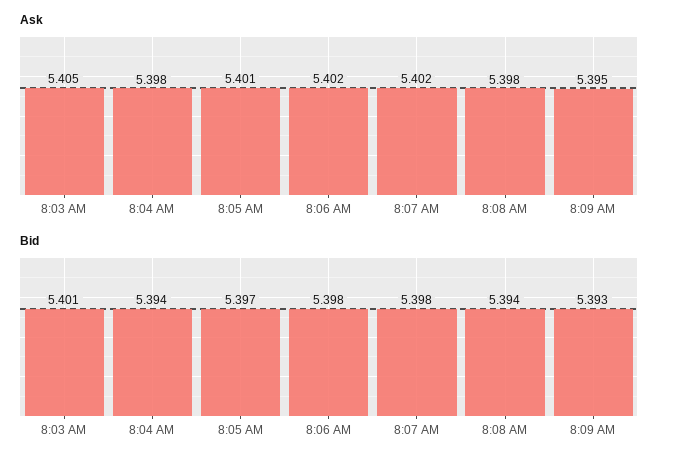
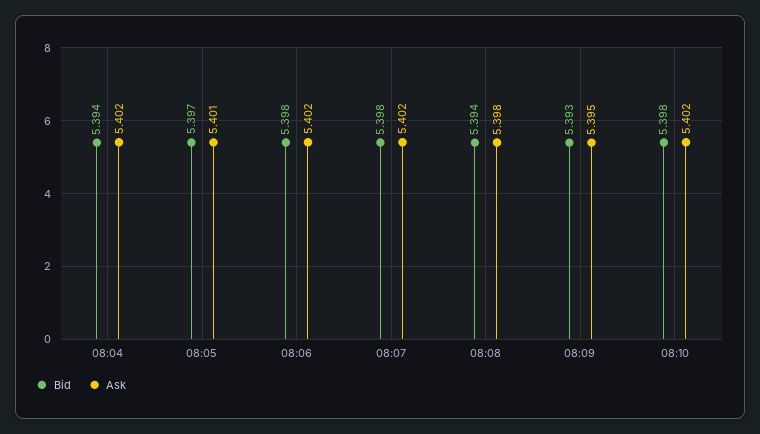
Ask, 8:03 AM: 5.405 -> none
Ask, 8:04 AM: 5.398 -> 5.402
Bid, 8:03 AM: 5.401 -> none
Bid, 08:10: none -> 5.398
Ask, 08:10: none -> 5.402

